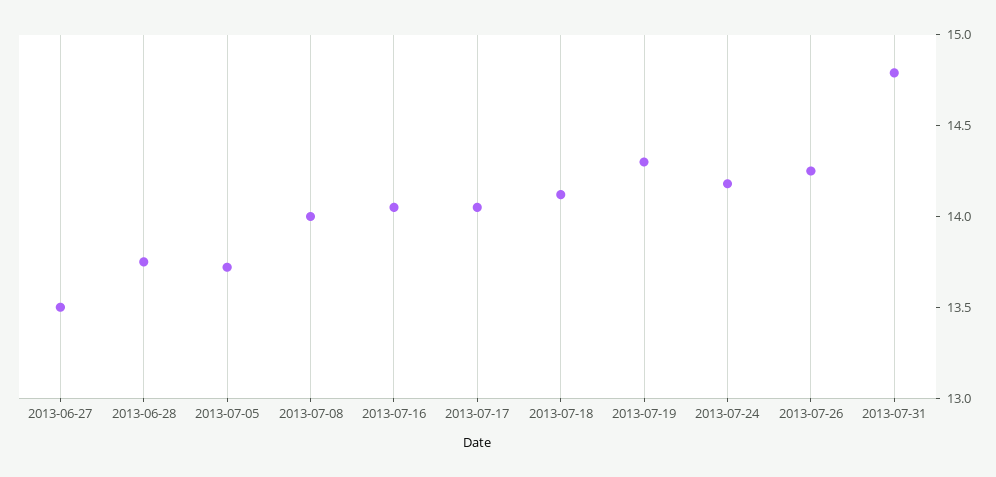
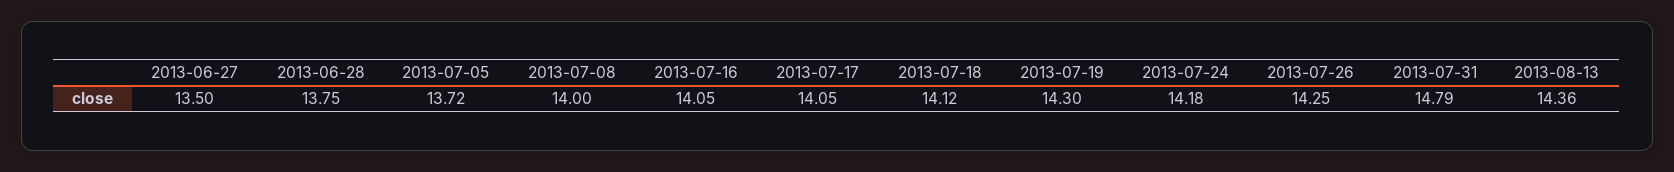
2013-08-13: none -> 14.36

